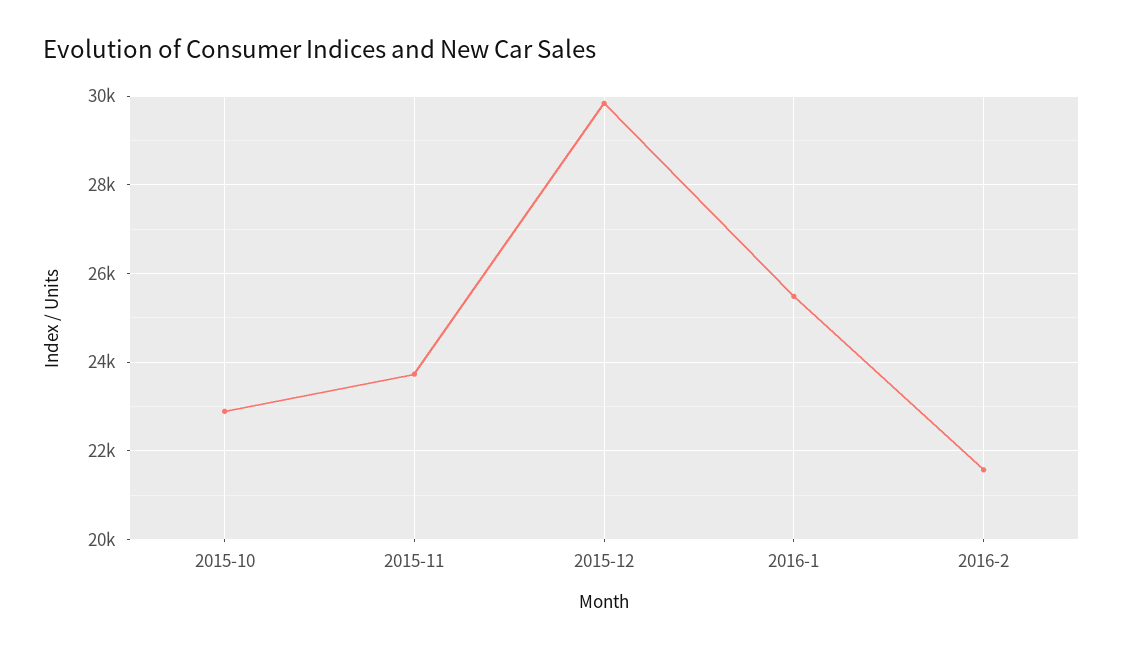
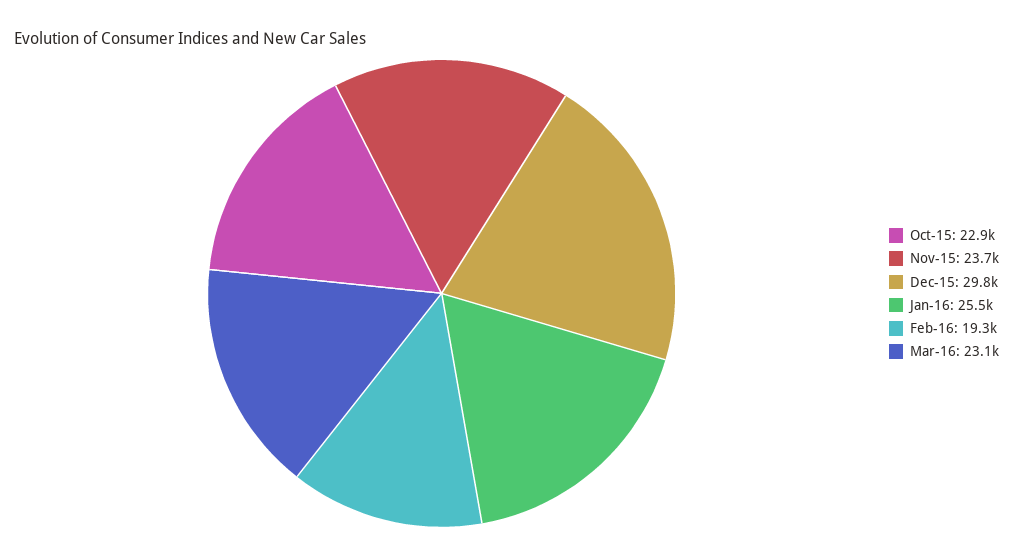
2016-2: 21600 -> 19300
Mar-16: none -> 23100

